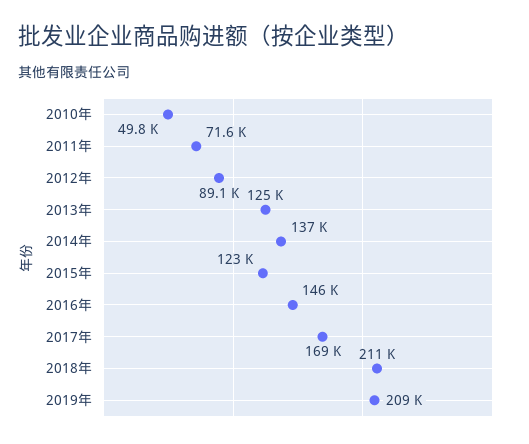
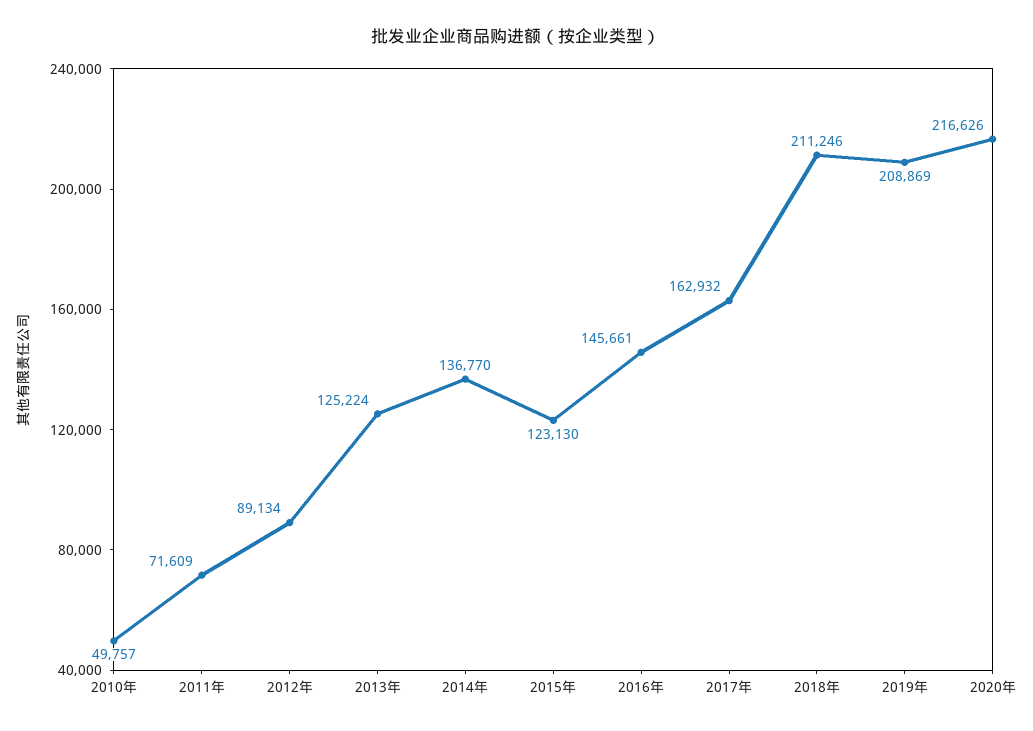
2017年: 169000 -> 162932
2020年: none -> 216626

